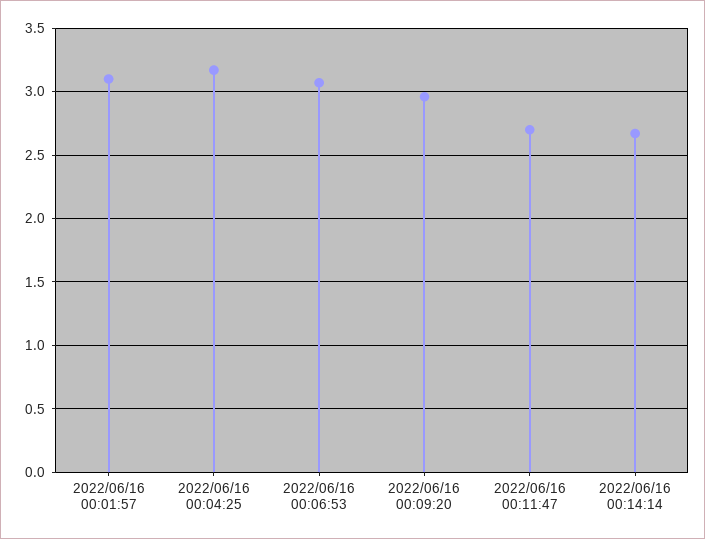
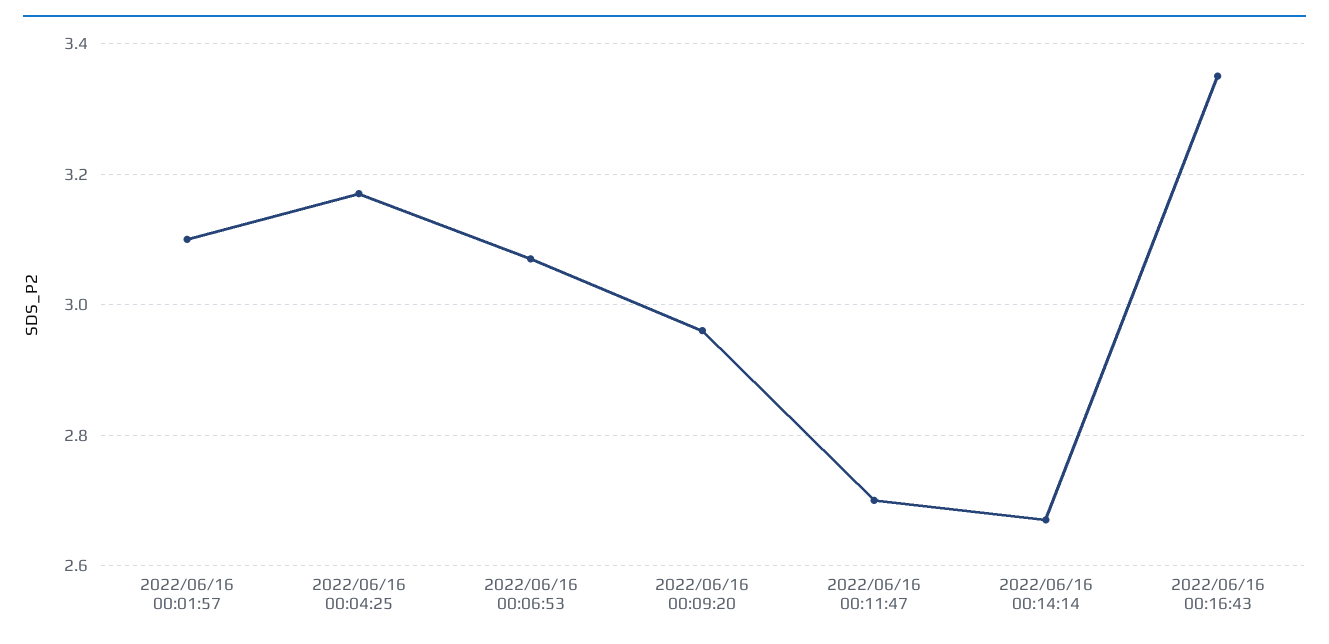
2022/06/16 00:16:43: none -> 3.35

